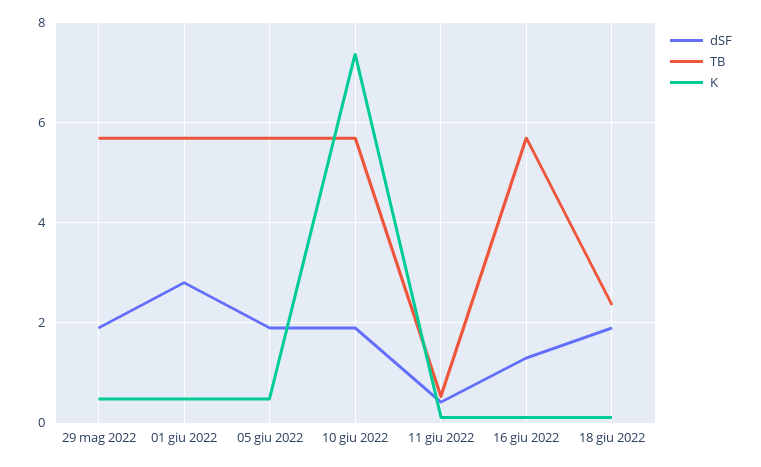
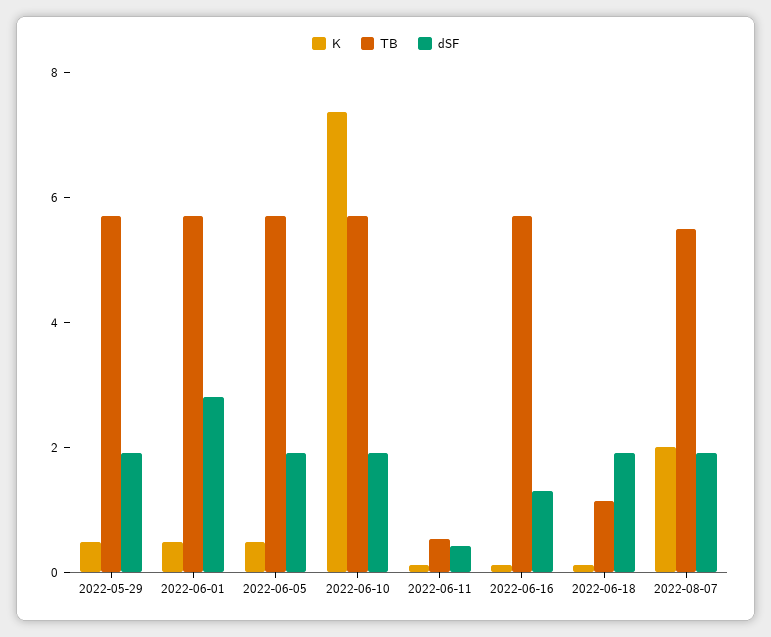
TB, 18 giu 2022: 2.4 -> 1
K, 2022-08-07: none -> 2
TB, 2022-08-07: none -> 5.5
dSF, 2022-08-07: none -> 2

